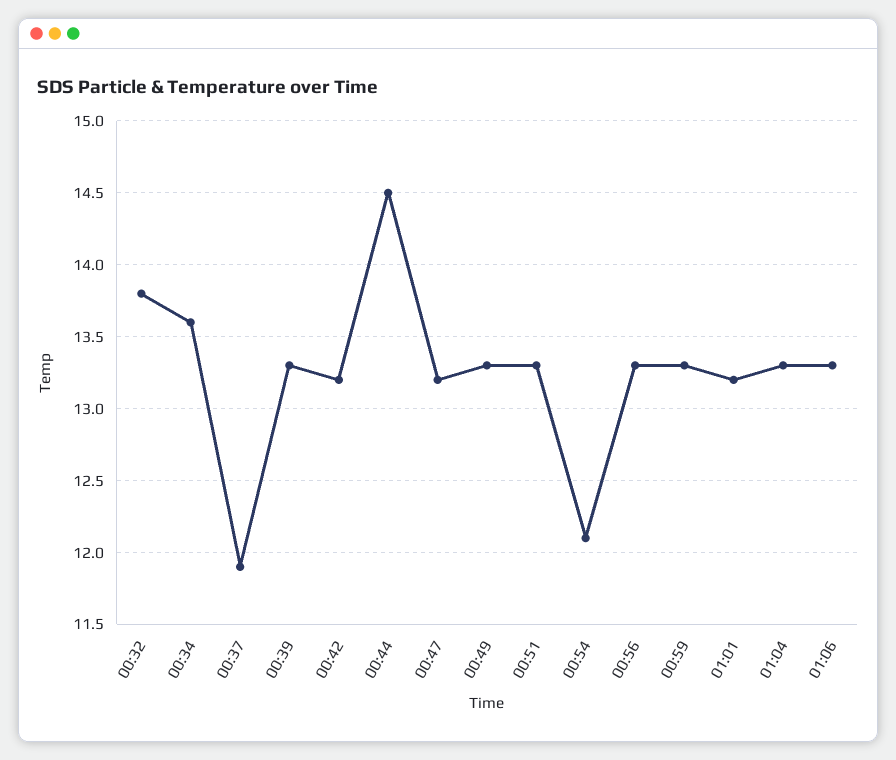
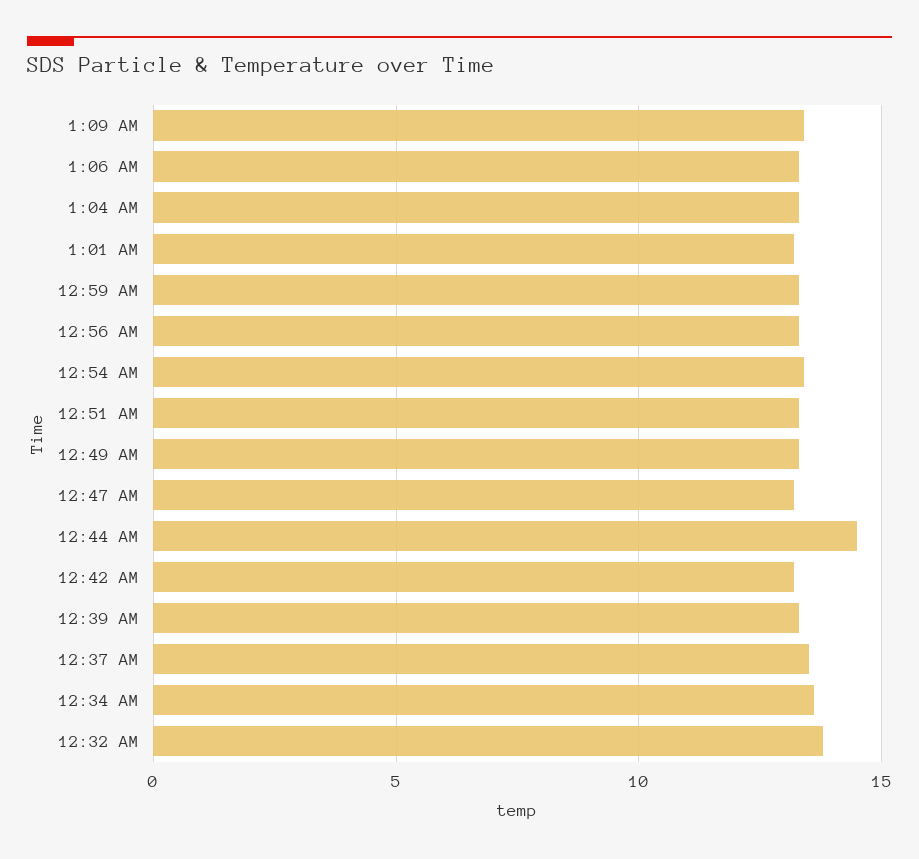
00:37: 11.9 -> 13.5
00:54: 12.1 -> 13.5
1:09 AM: none -> 13.5

